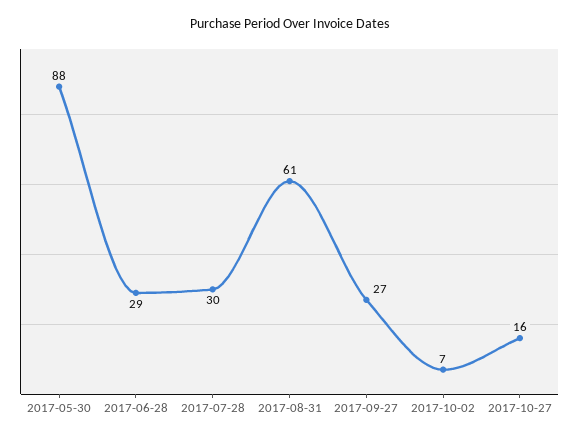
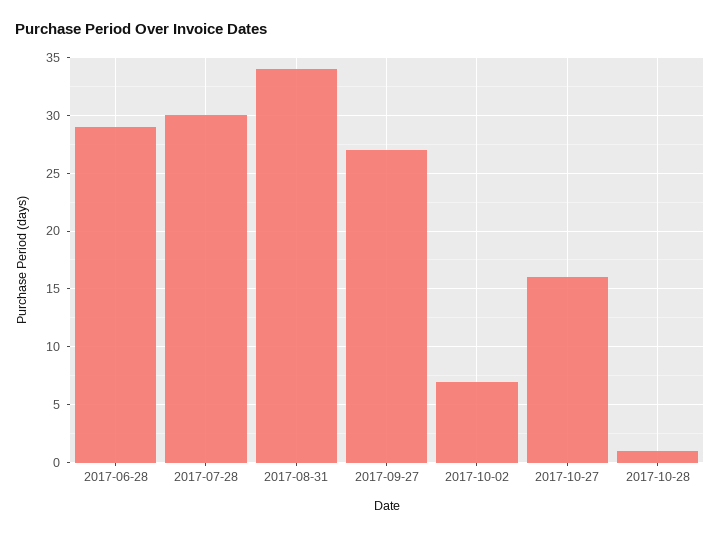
2017-05-30: 88 -> none
2017-08-31: 61 -> 34
2017-10-28: none -> 1

